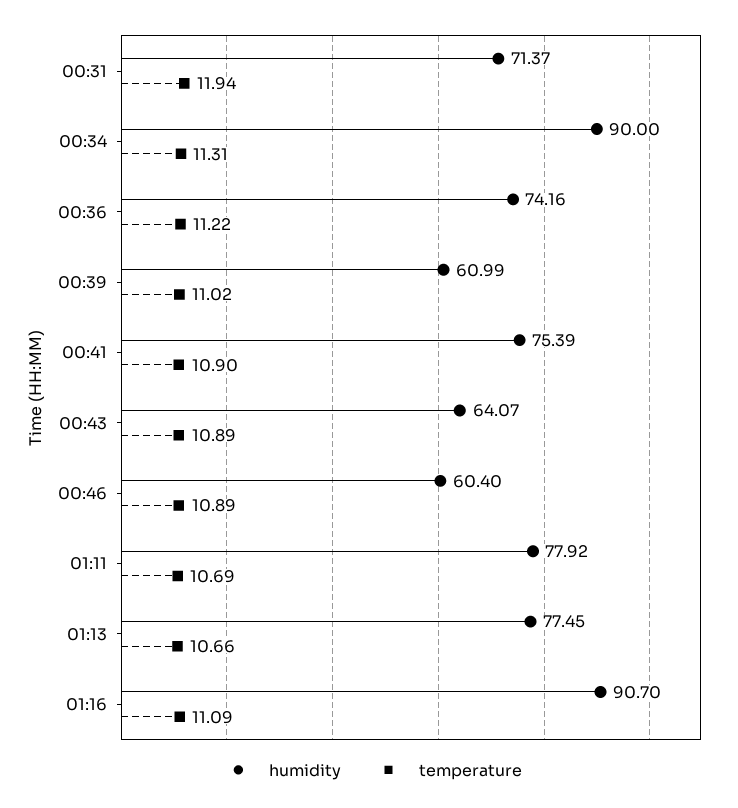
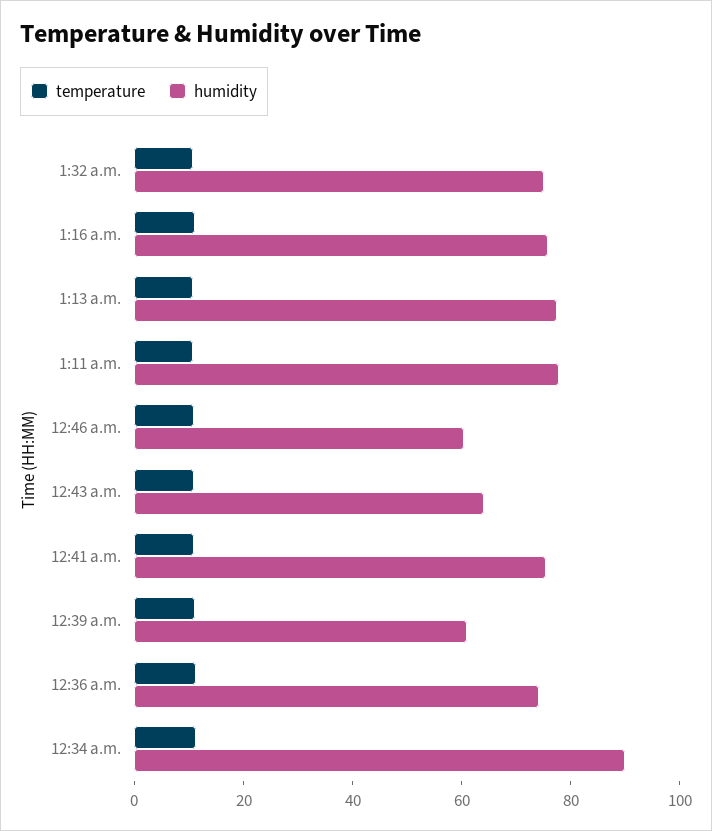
humidity, 00:31: 71.37 -> none
temperature, 00:31: 11.94 -> none
humidity, 01:16: 90.7 -> 75
temperature, 1:32 a.m.: none -> 10
humidity, 1:32 a.m.: none -> 75

